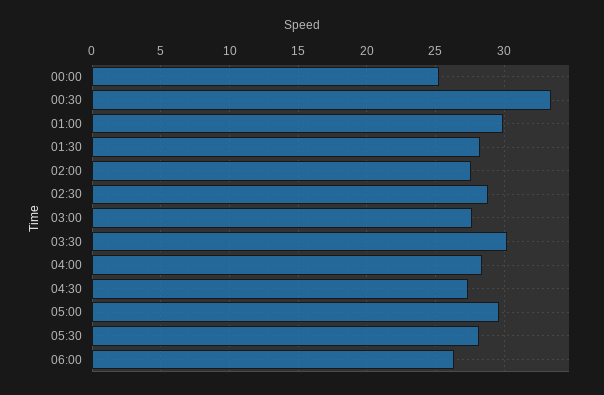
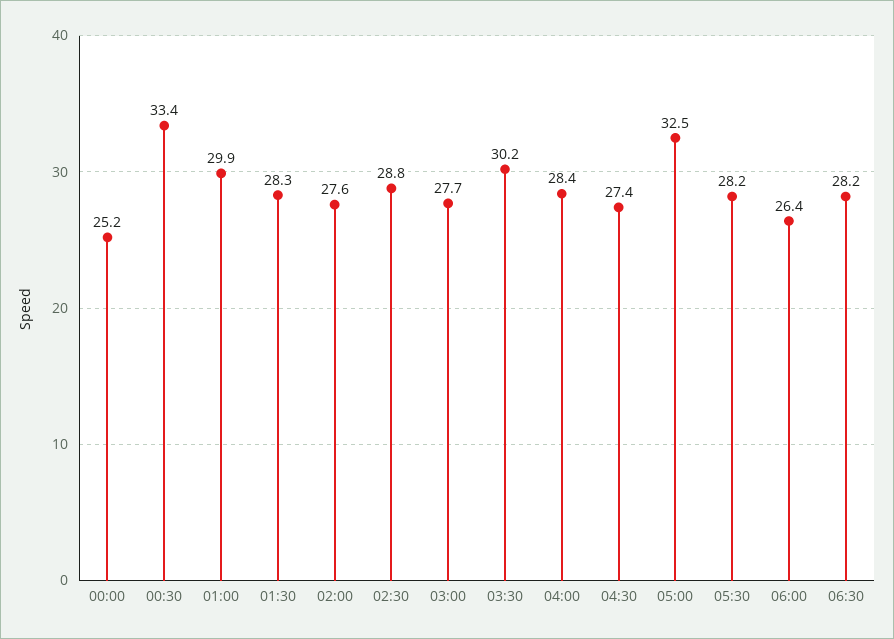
05:00: 29.5 -> 32.5
06:30: none -> 28.2

